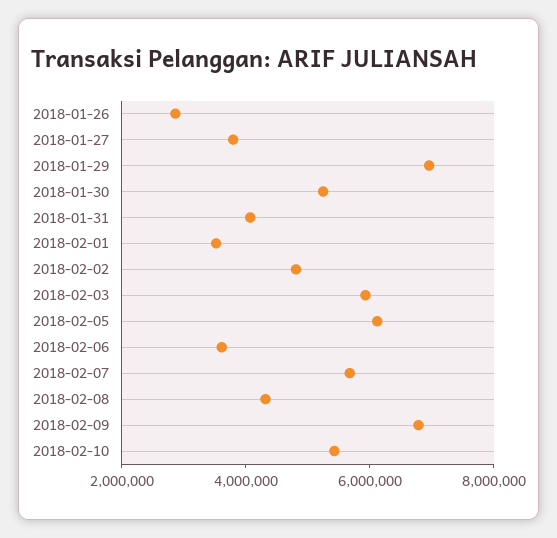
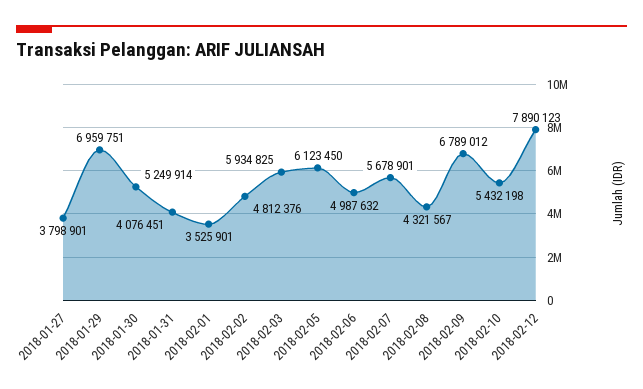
2018-01-26: 3000000 -> none
2018-02-06: 3500000 -> 4987632
2018-02-12: none -> 7890123

